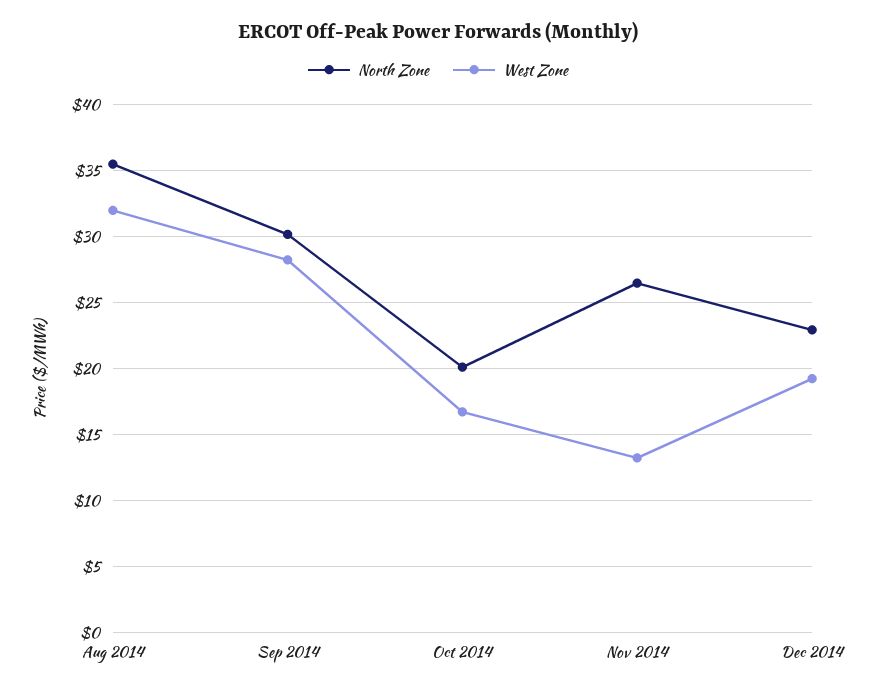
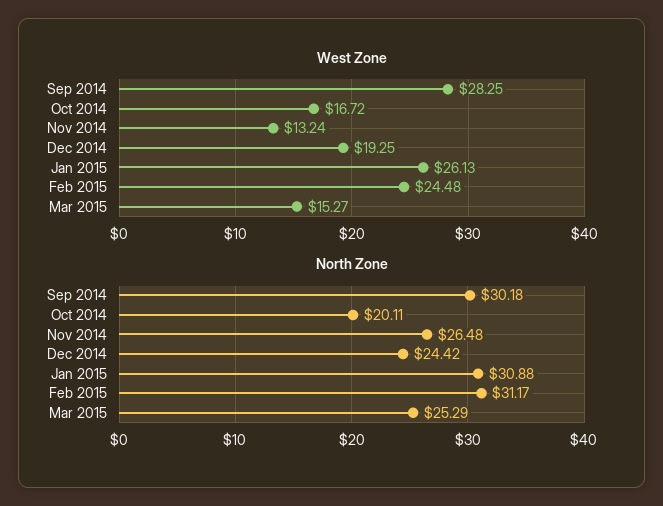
North Zone, Aug 2014: 35.5 -> none
West Zone, Aug 2014: 32 -> none
North Zone, Dec 2014: 23 -> 24.42
West Zone, Jan 2015: none -> 26.13
West Zone, Feb 2015: none -> 24.48
West Zone, Mar 2015: none -> 15.27
North Zone, Jan 2015: none -> 30.88
North Zone, Feb 2015: none -> 31.17
North Zone, Mar 2015: none -> 25.29

